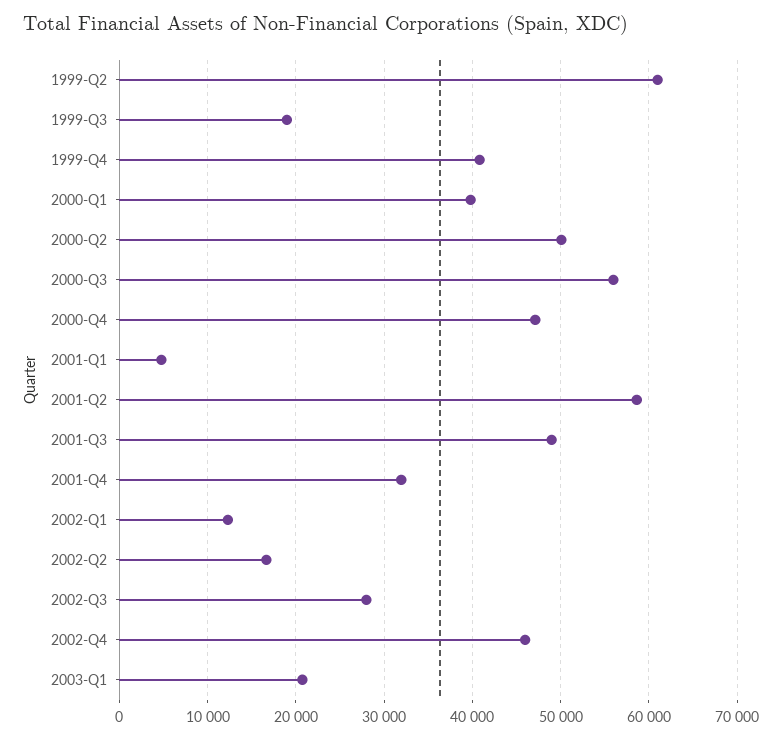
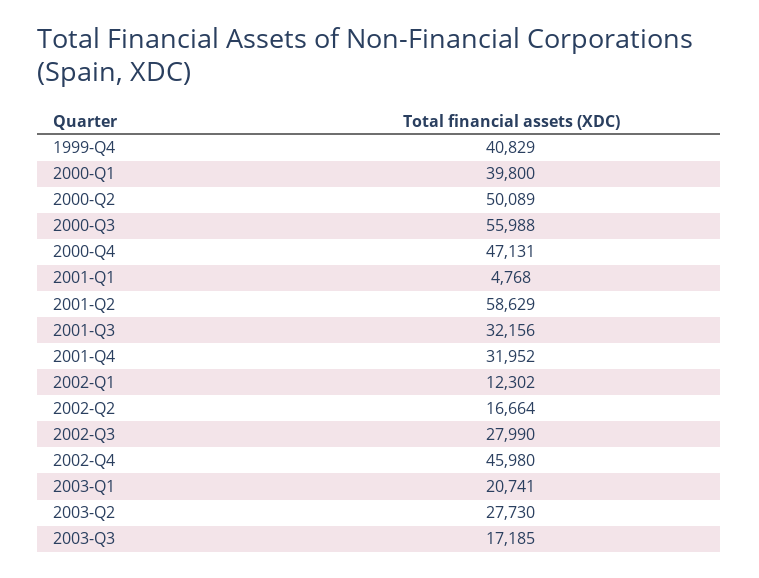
1999-Q2: 61000 -> none
1999-Q3: 19000 -> none
2001-Q3: 49000 -> 32156
2003-Q2: none -> 27730
2003-Q3: none -> 17185

